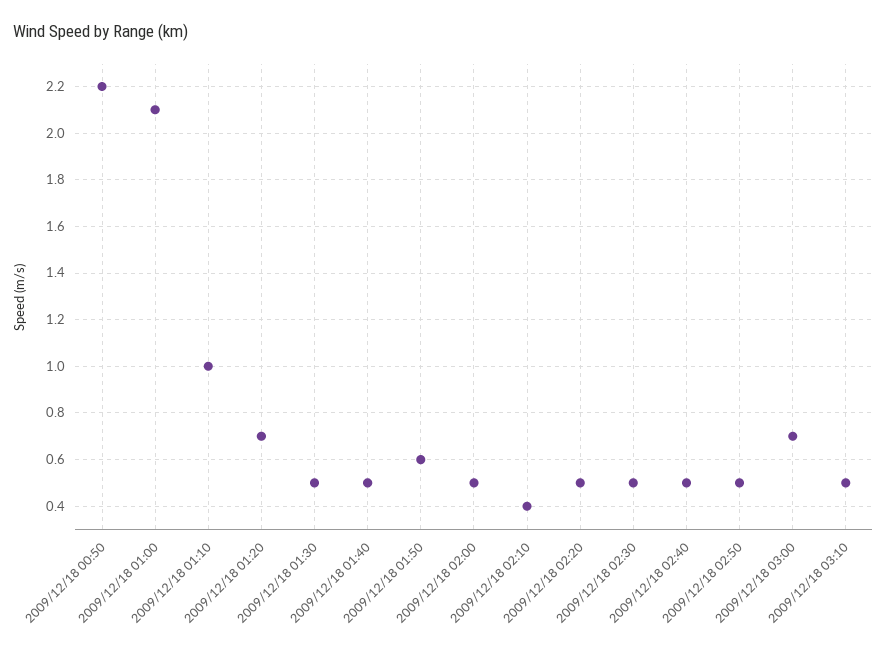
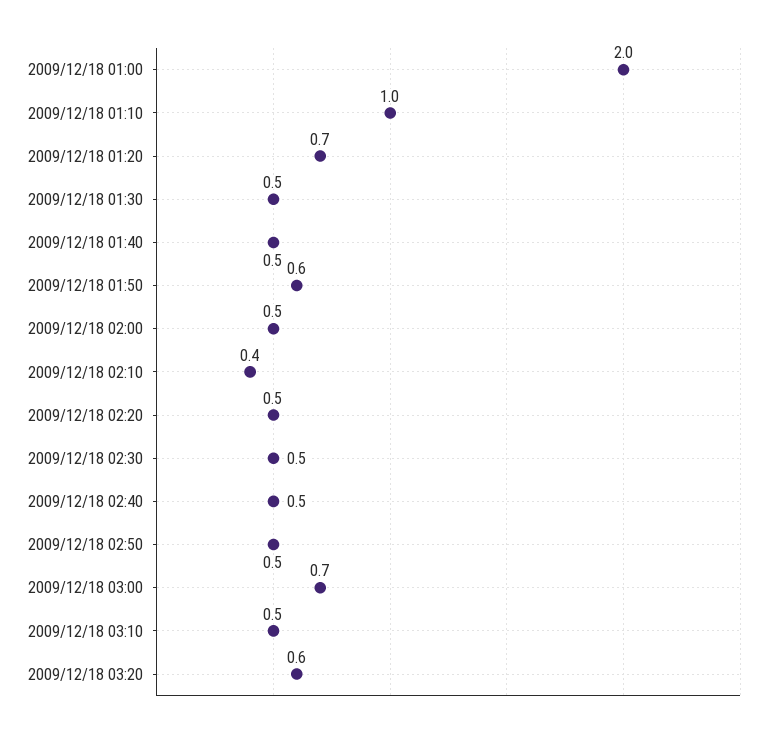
2009/12/18 00:50: 2.2 -> none
2009/12/18 01:00: 2.1 -> 2
2009/12/18 03:20: none -> 0.6

